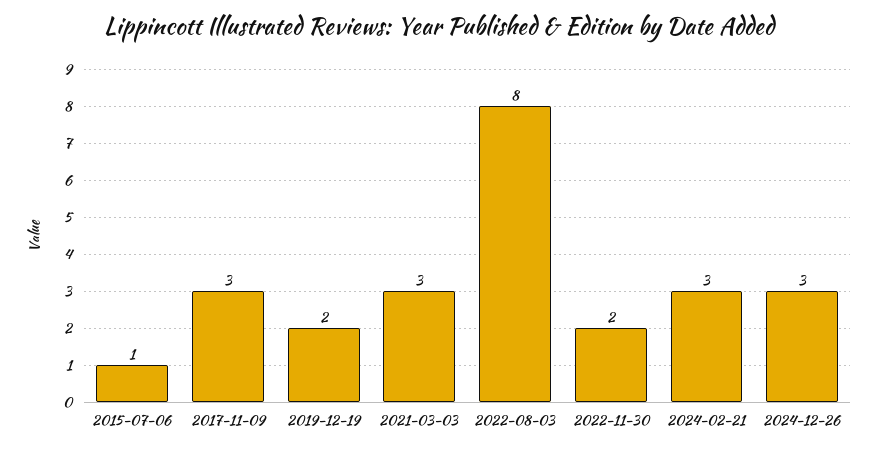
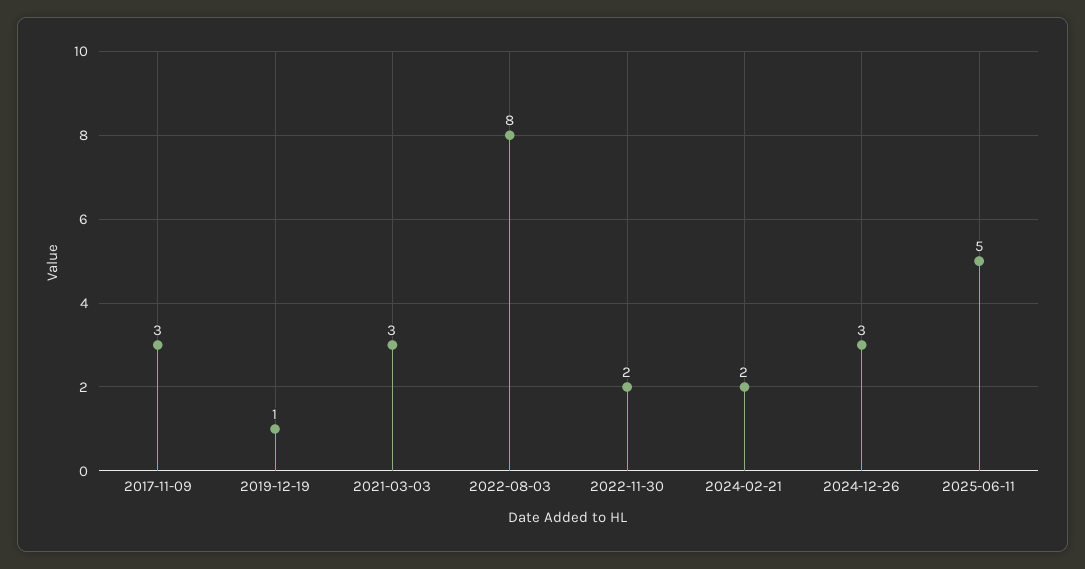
2015-07-06: 1 -> none
2019-12-19: 2 -> 1
2024-02-21: 3 -> 2
2025-06-11: none -> 5

